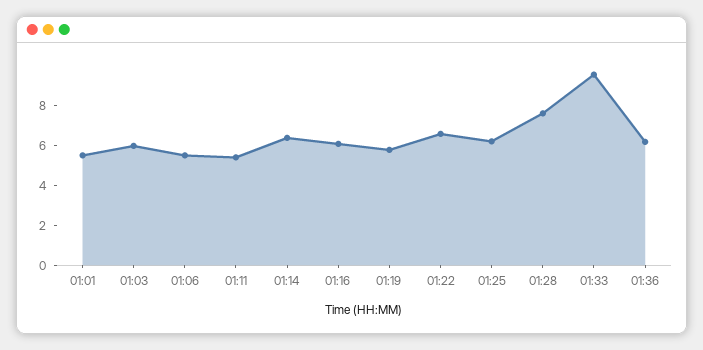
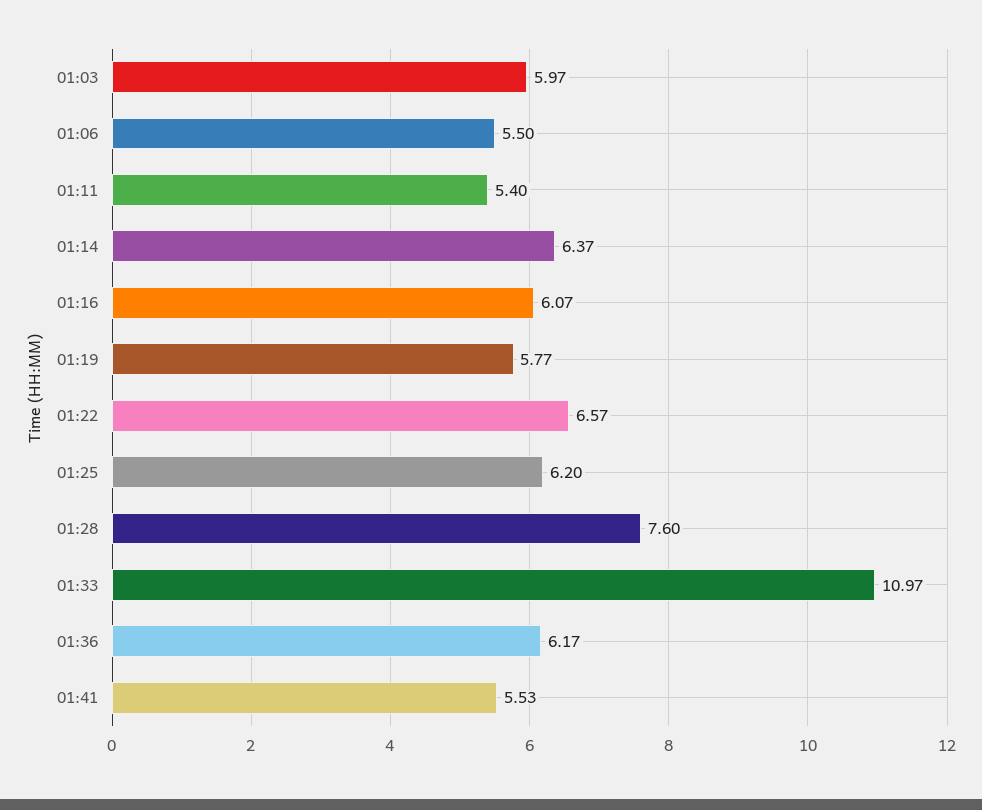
01:01: 5.5 -> none
01:33: 9.5 -> 10.97
01:41: none -> 5.53

